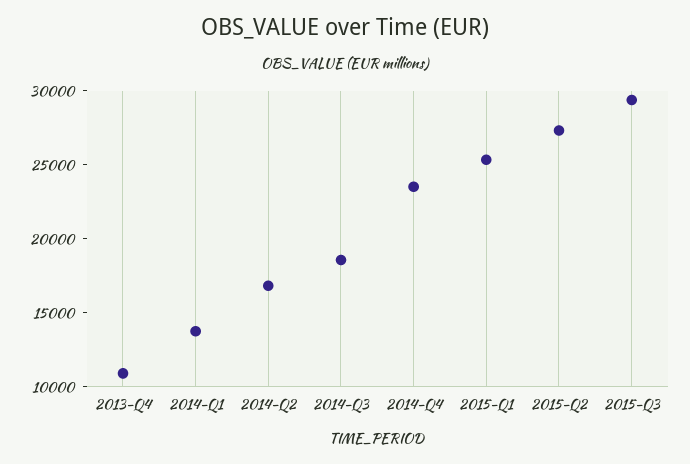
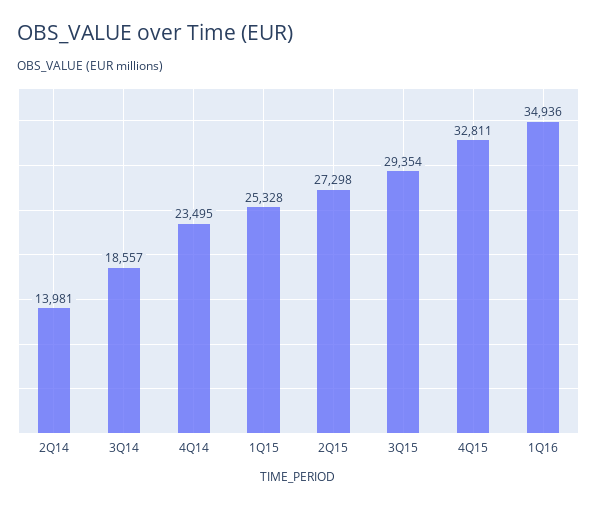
2013-Q4: 11000 -> none
2014-Q1: 14000 -> none
2014-Q2: 17000 -> 13981
4Q15: none -> 32811
1Q16: none -> 34936

